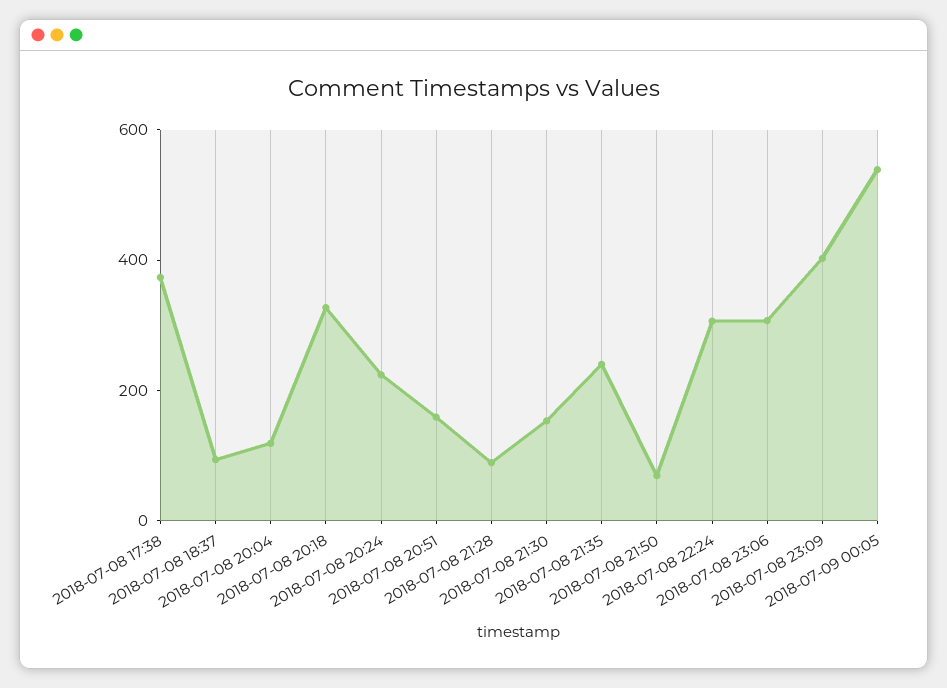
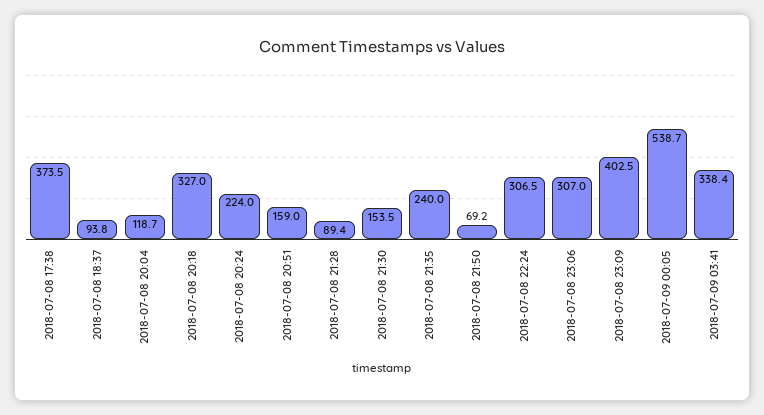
2018-07-09 03:41: none -> 338.4

